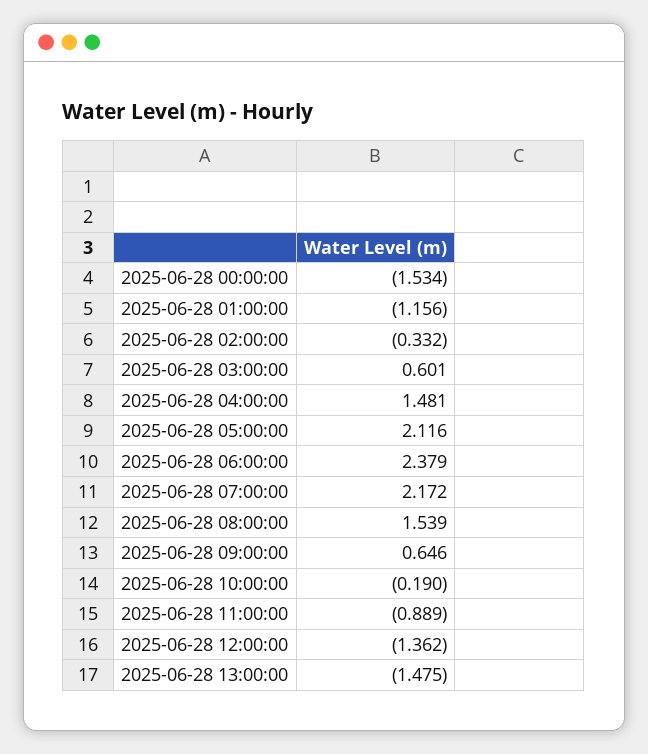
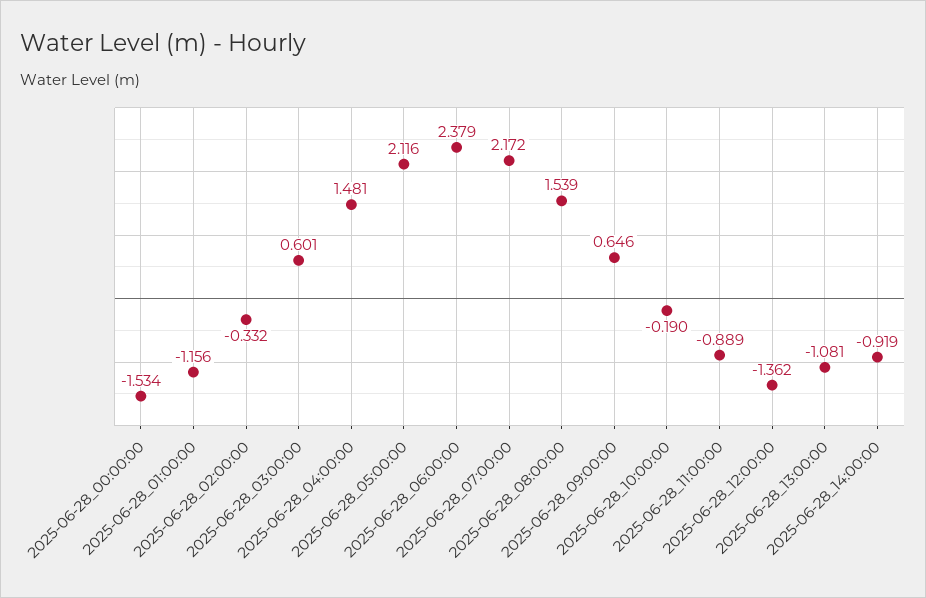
2025-06-28 13:00:00: -1.475 -> -1.081
2025-06-28_14:00:00: none -> -0.919

